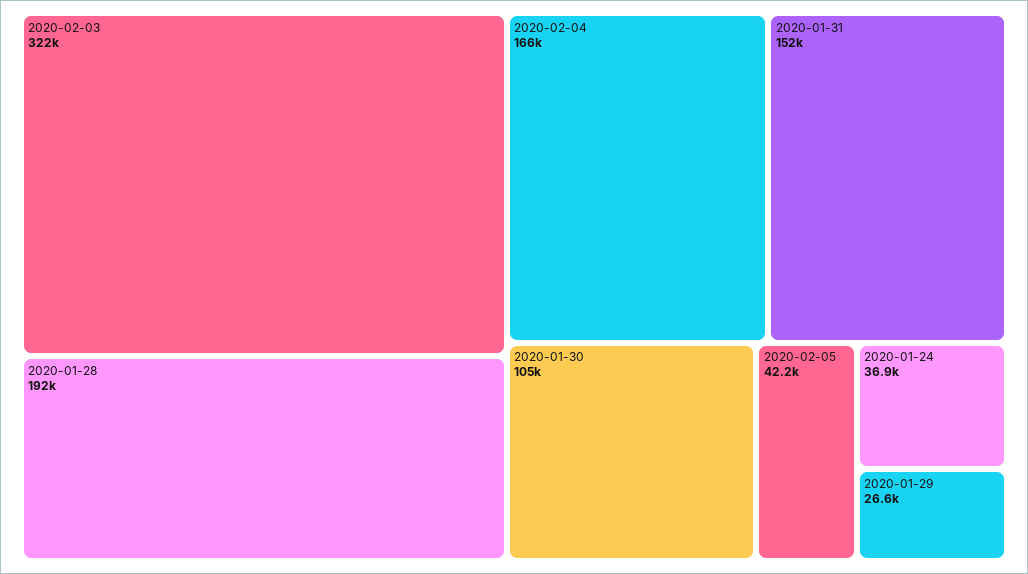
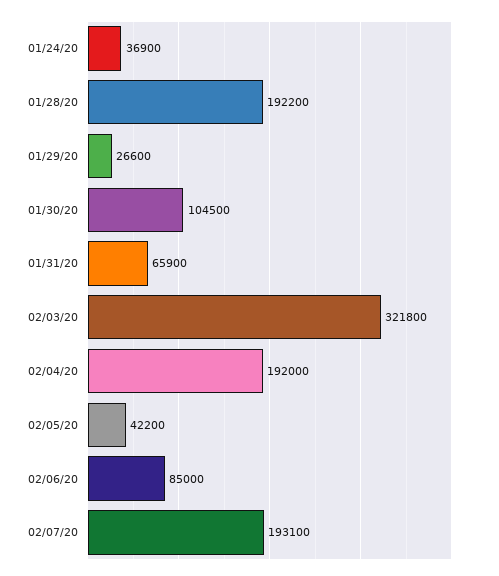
2020-02-04: 166000 -> 192000
2020-01-31: 152000 -> 65900
02/06/20: none -> 85000
02/07/20: none -> 193100

